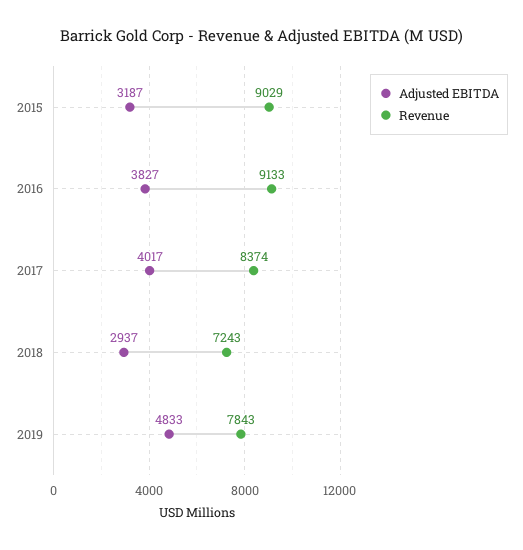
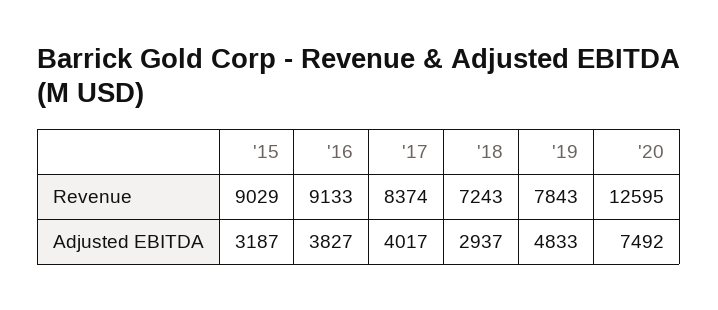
Revenue, '20: none -> 12595
Adjusted EBITDA, '20: none -> 7492

